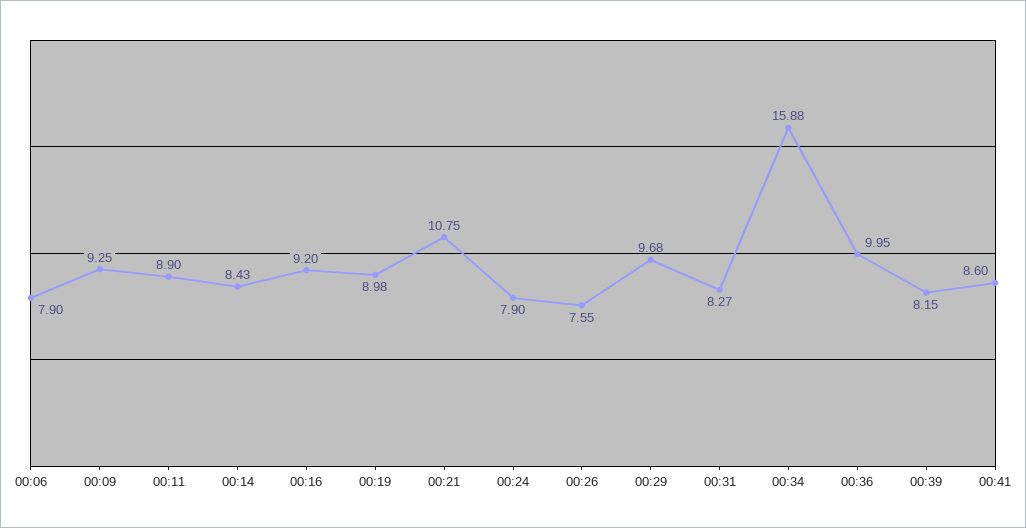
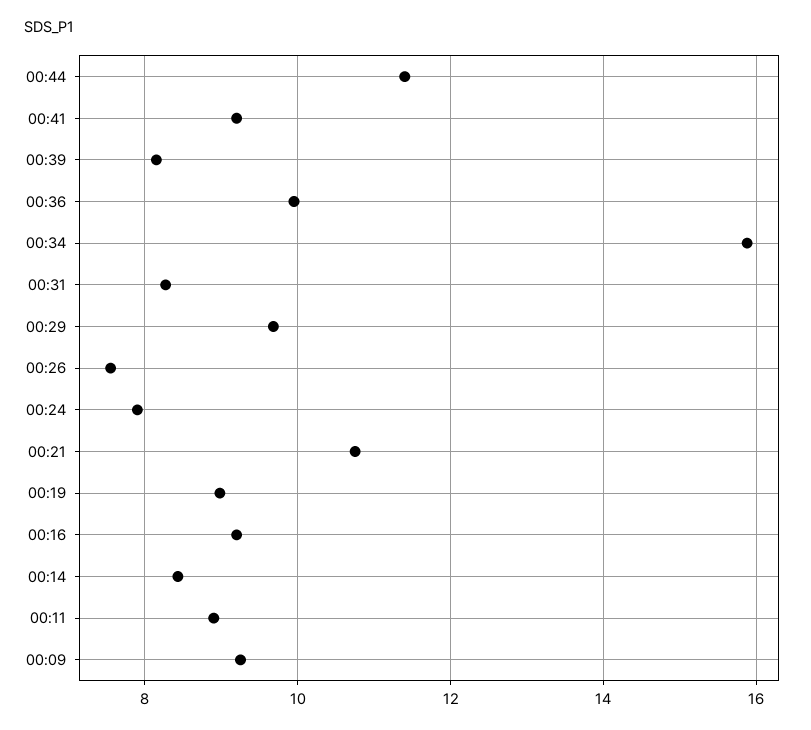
00:06: 7.9 -> none
00:41: 8.6 -> 9.2
00:44: none -> 11.4

